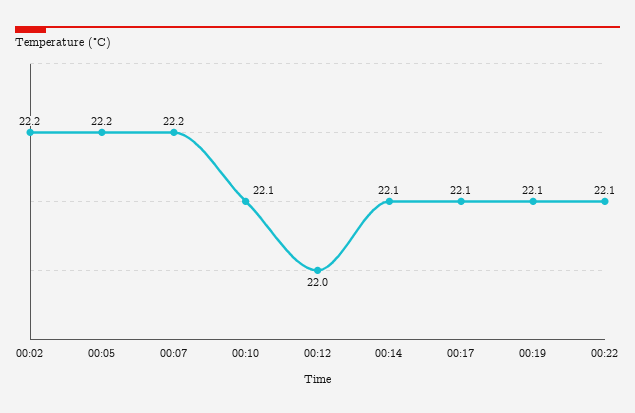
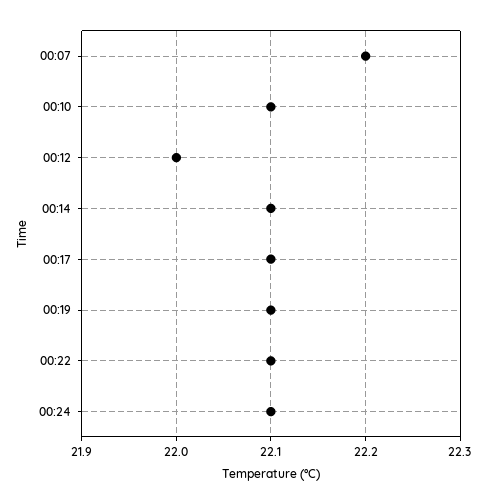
00:02: 22.2 -> none
00:05: 22.2 -> none
00:24: none -> 22.1

